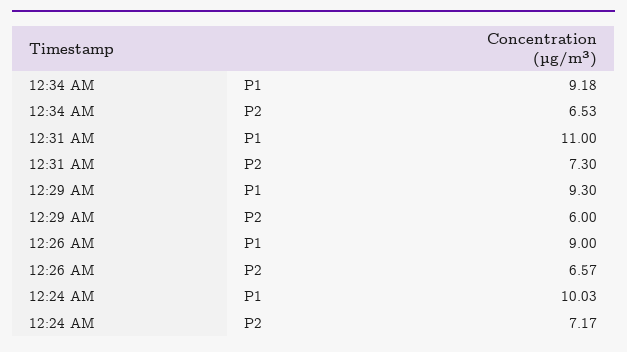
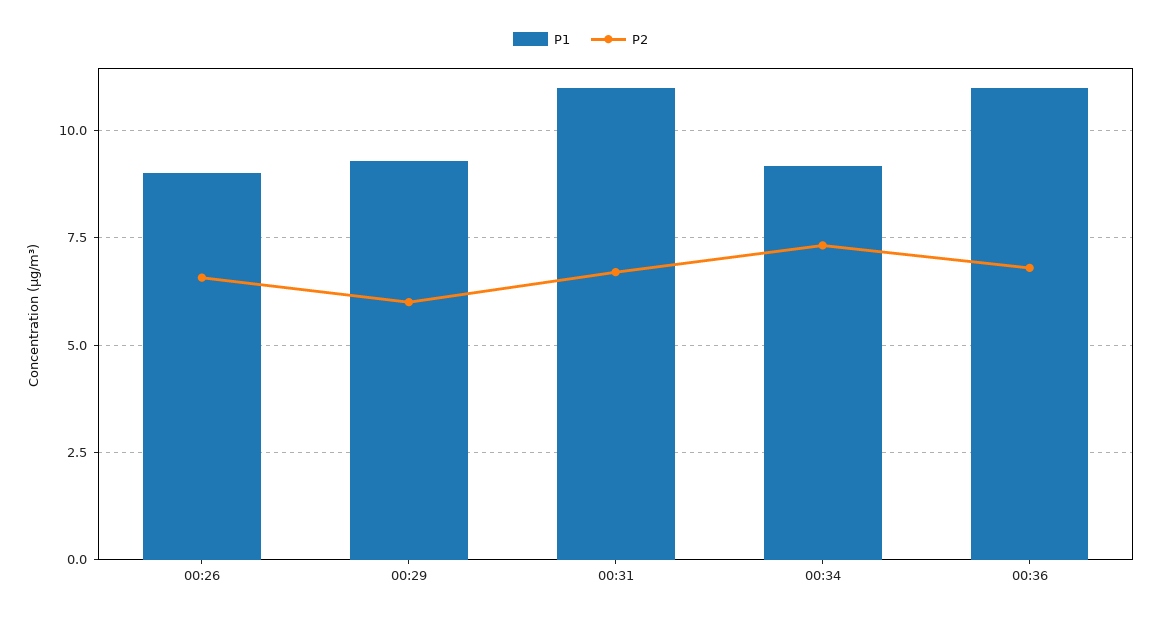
P2, 12:34 AM: 6.53 -> 7.25
P2, 12:31 AM: 7.3 -> 6.75
P1, 12:24 AM: 10.03 -> none
P2, 12:24 AM: 7.17 -> none
P1, 00:36: none -> 11
P2, 00:36: none -> 6.75

